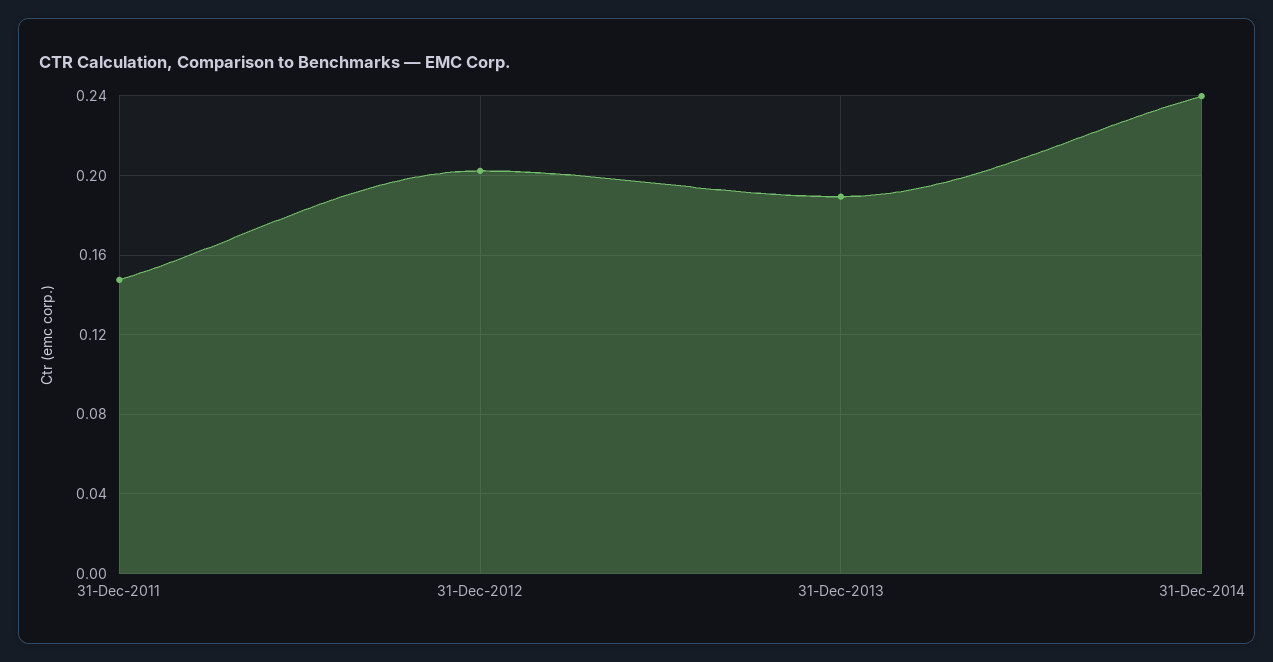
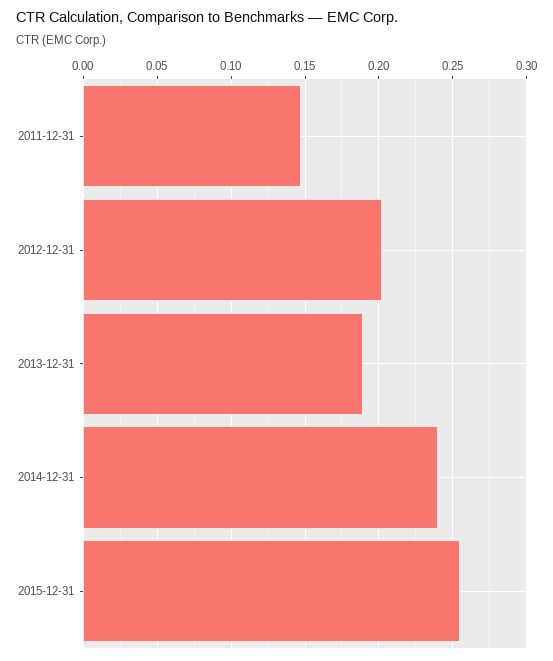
2015-12-31: none -> 0.255

